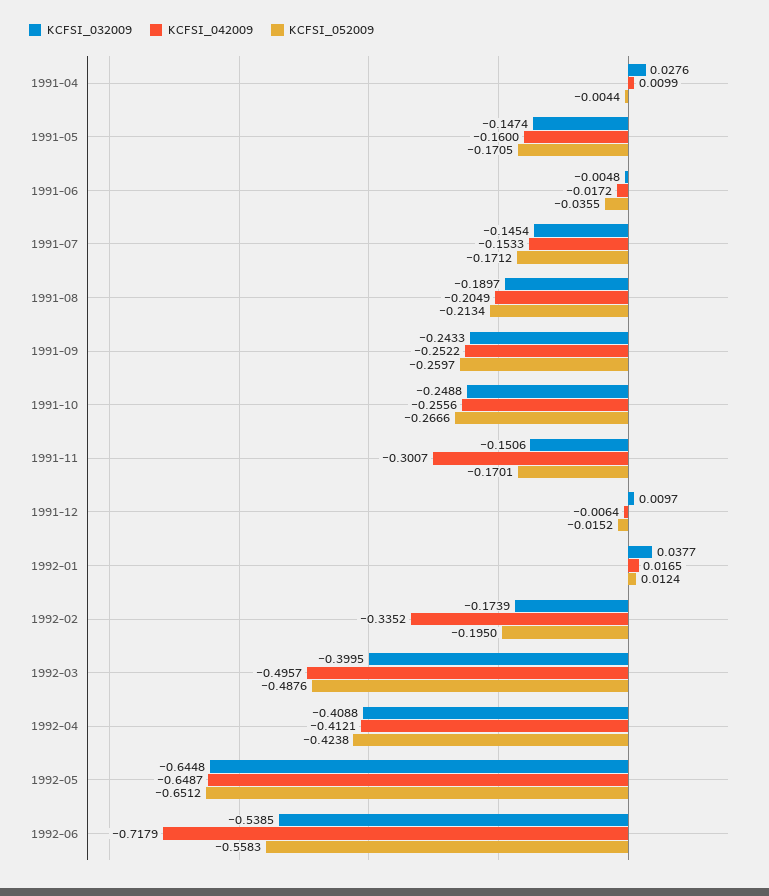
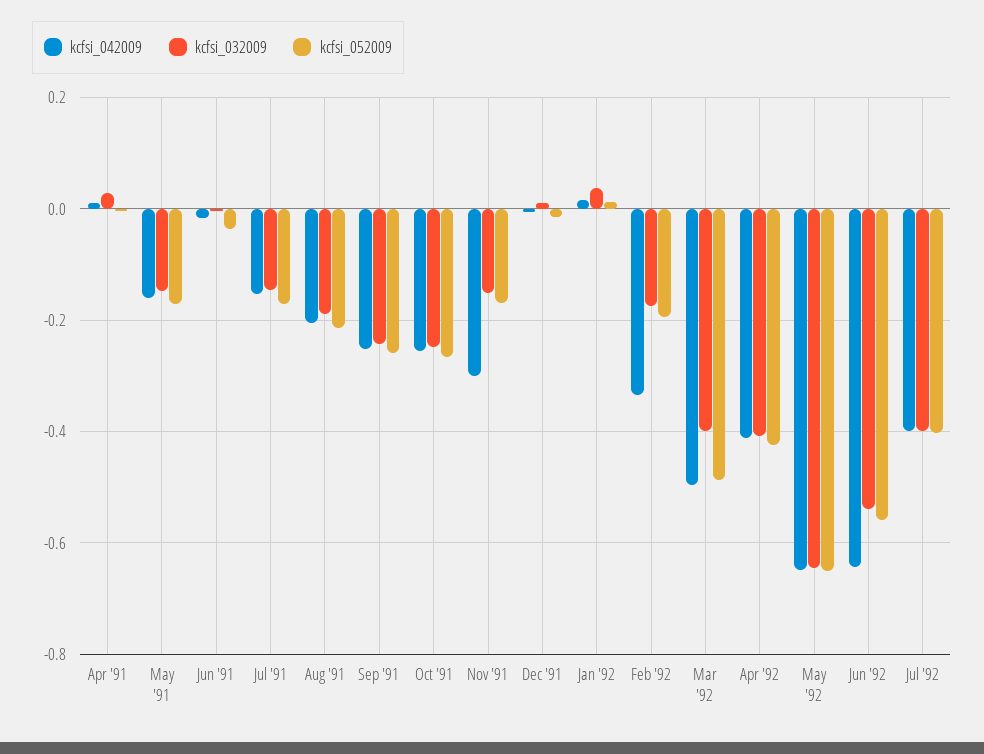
KCFSI_042009, 1992-06: -0.7179 -> -0.64
KCFSI_042009, Jul '92: none -> -0.4
KCFSI_032009, Jul '92: none -> -0.4
KCFSI_052009, Jul '92: none -> -0.4

